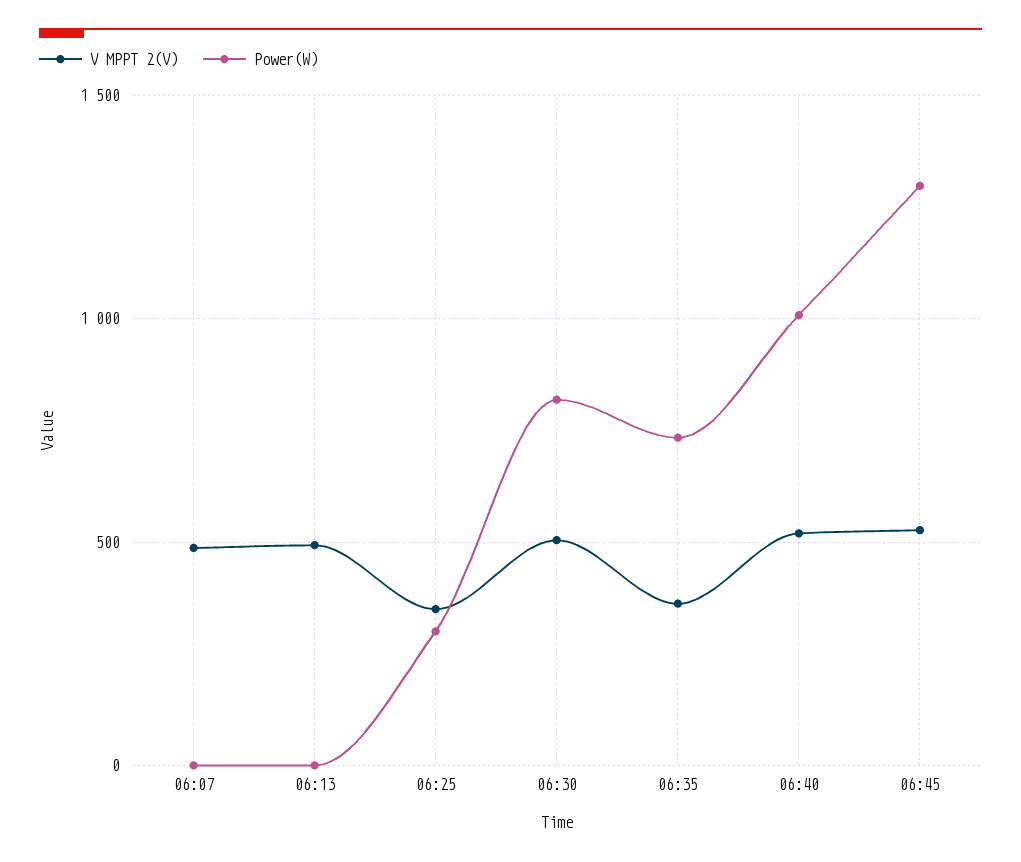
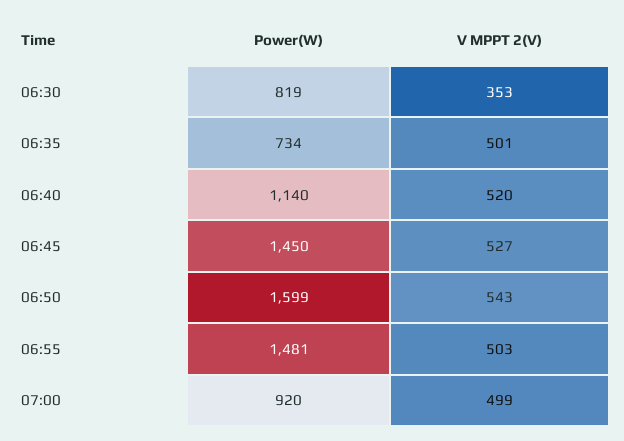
V MPPT 2(V), 06:07: 500 -> none
Power(W), 06:07: 0 -> none
V MPPT 2(V), 06:13: 500 -> none
Power(W), 06:13: 0 -> none
V MPPT 2(V), 06:25: 350 -> none
Power(W), 06:25: 300 -> none
V MPPT 2(V), 06:30: 500 -> 353
V MPPT 2(V), 06:35: 350 -> 501
Power(W), 06:40: 1000 -> 1140
Power(W), 06:45: 1300 -> 1450
Power(W), 06:50: none -> 1599
V MPPT 2(V), 06:50: none -> 543
Power(W), 06:55: none -> 1481
V MPPT 2(V), 06:55: none -> 503
Power(W), 07:00: none -> 920
V MPPT 2(V), 07:00: none -> 499

